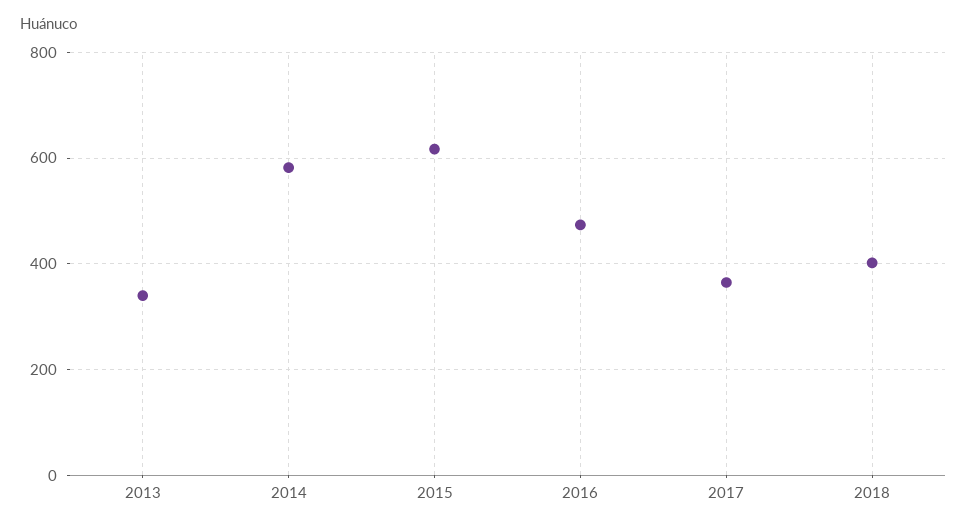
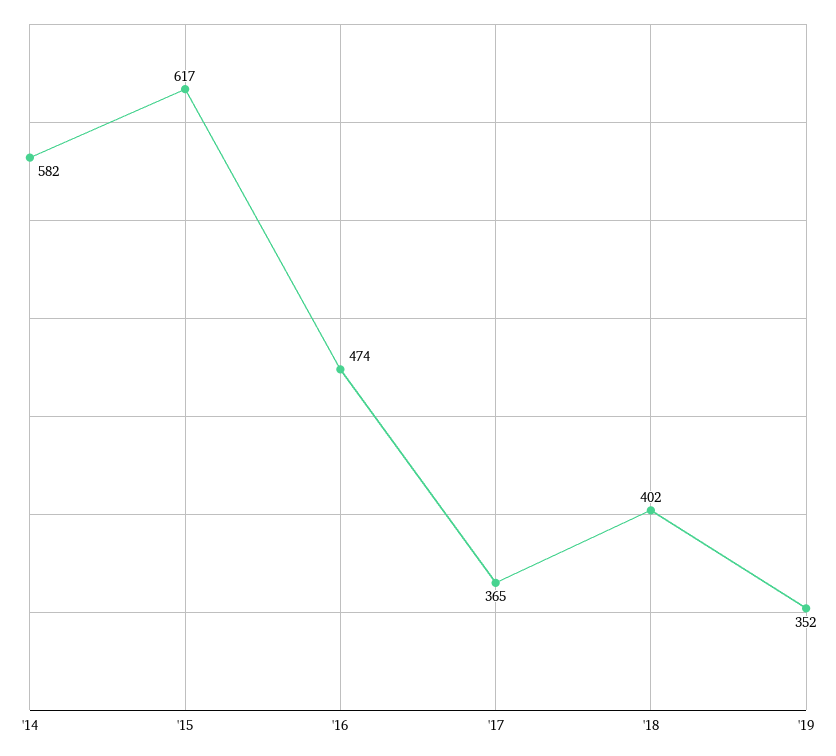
2013: 340 -> none
'19: none -> 352

